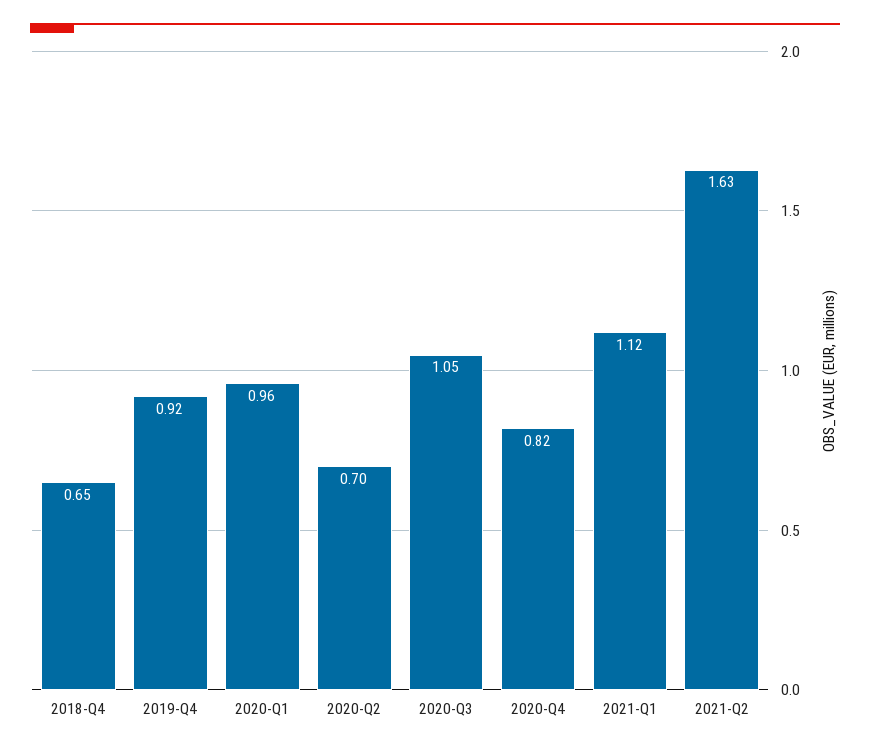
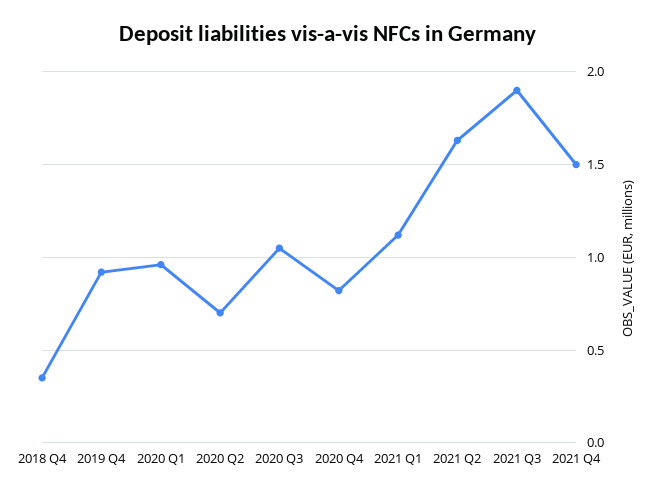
2018-Q4: 0.65 -> 0.35
2021 Q3: none -> 1.9
2021 Q4: none -> 1.5

